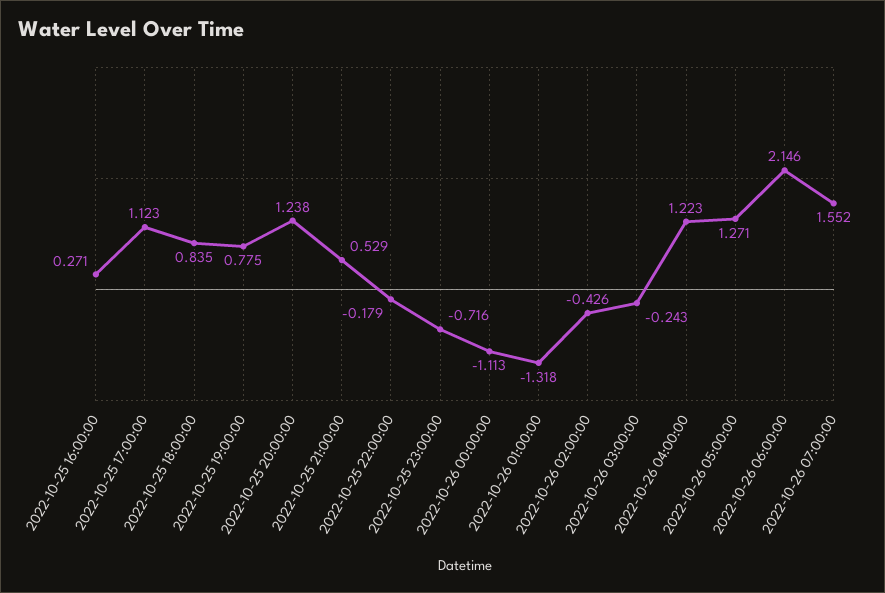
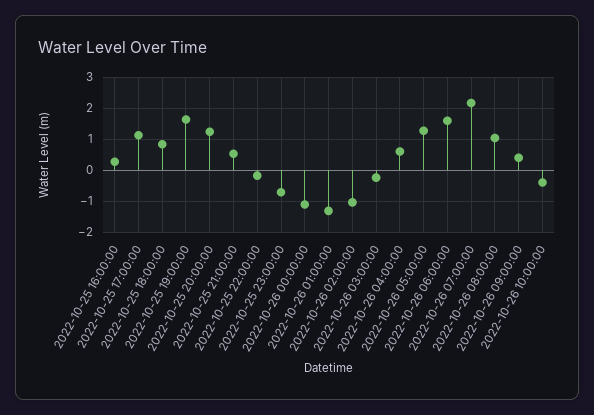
2022-10-25 19:00:00: 0.775 -> 1.6
2022-10-26 02:00:00: -0.426 -> -1
2022-10-26 04:00:00: 1.223 -> 0.6
2022-10-26 06:00:00: 2.146 -> 1.6
2022-10-26 07:00:00: 1.552 -> 2.2
2022-10-26 08:00:00: none -> 1
2022-10-26 09:00:00: none -> 0.4
2022-10-26 10:00:00: none -> -0.4

